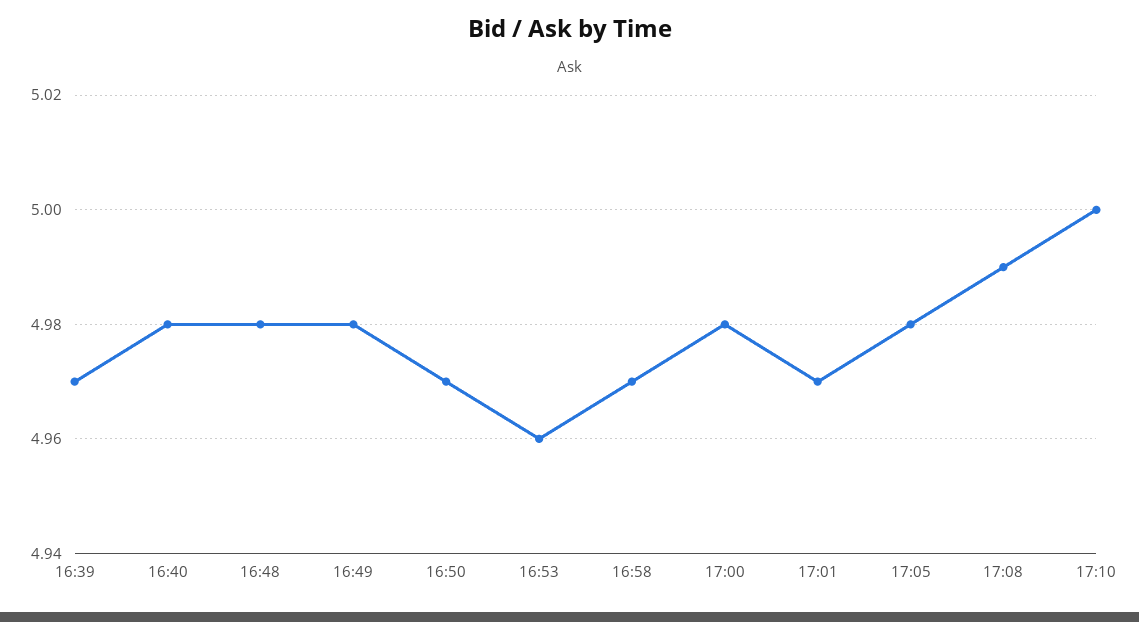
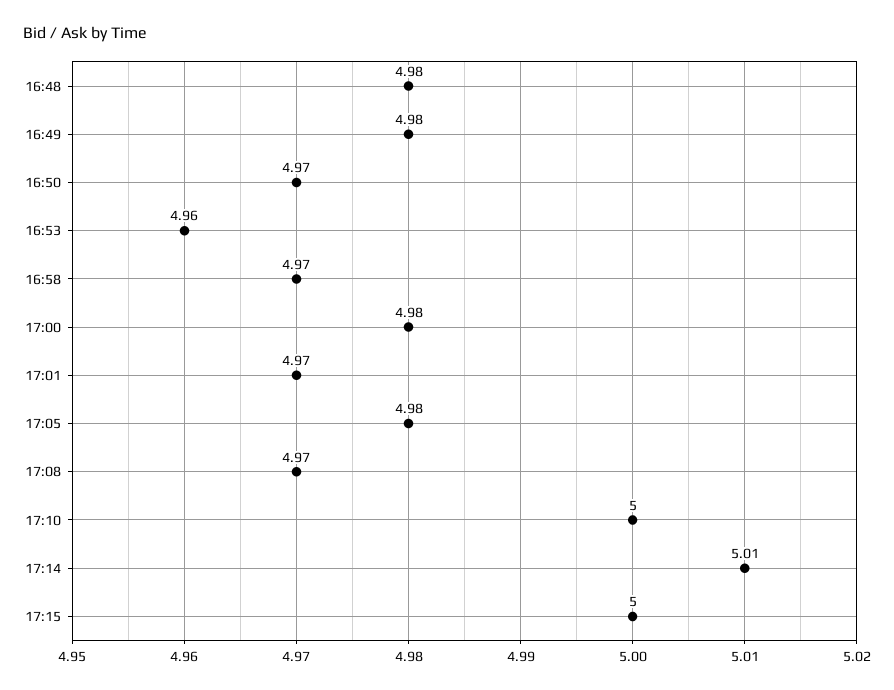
16:39: 4.97 -> none
16:40: 4.98 -> none
17:08: 4.99 -> 4.97
17:14: none -> 5.01
17:15: none -> 5

